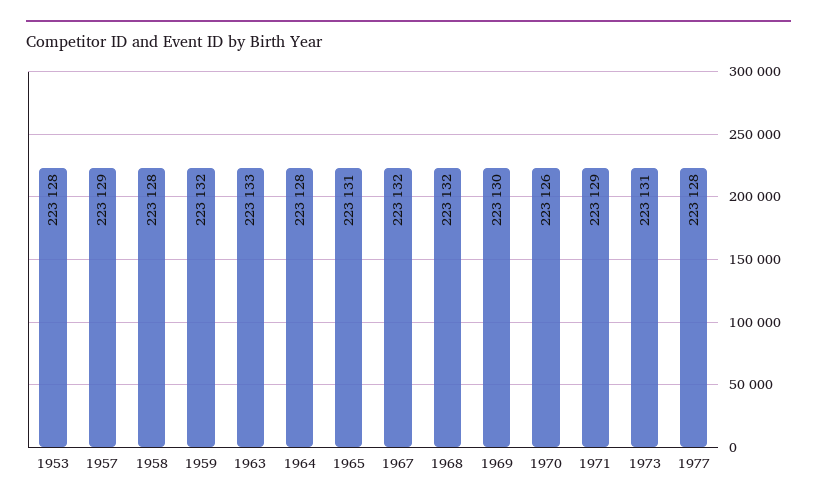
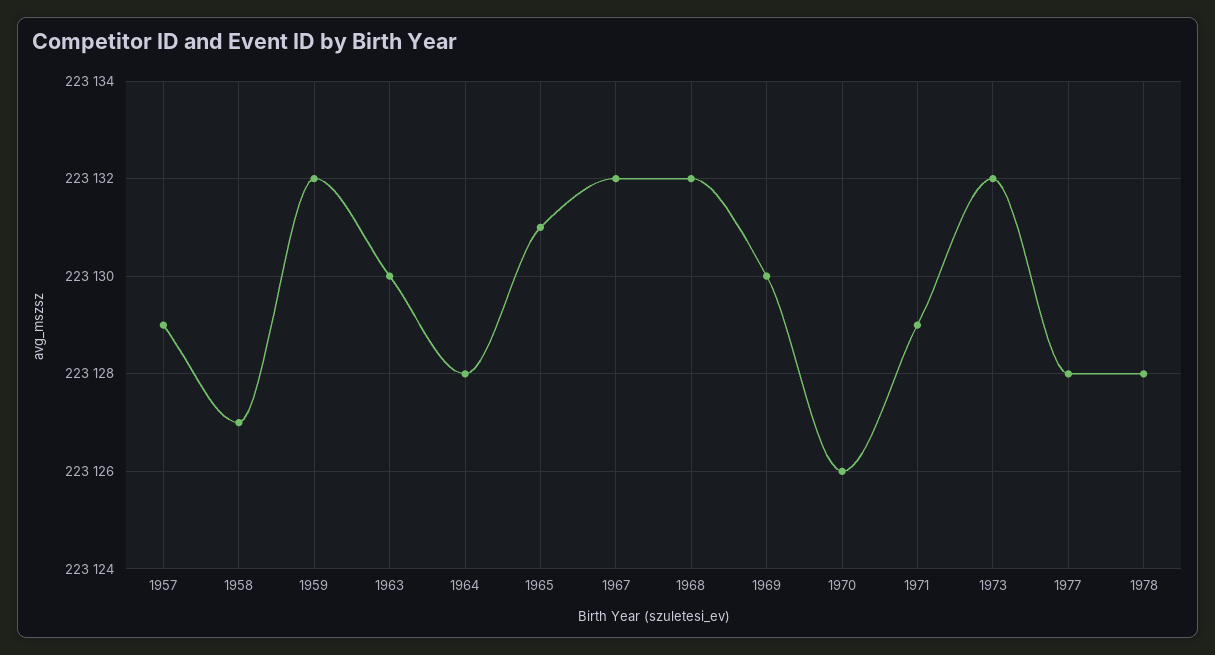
1953: 223128 -> none
1958: 223128 -> 223127
1963: 223133 -> 223130
1973: 223131 -> 223132
1978: none -> 223128

